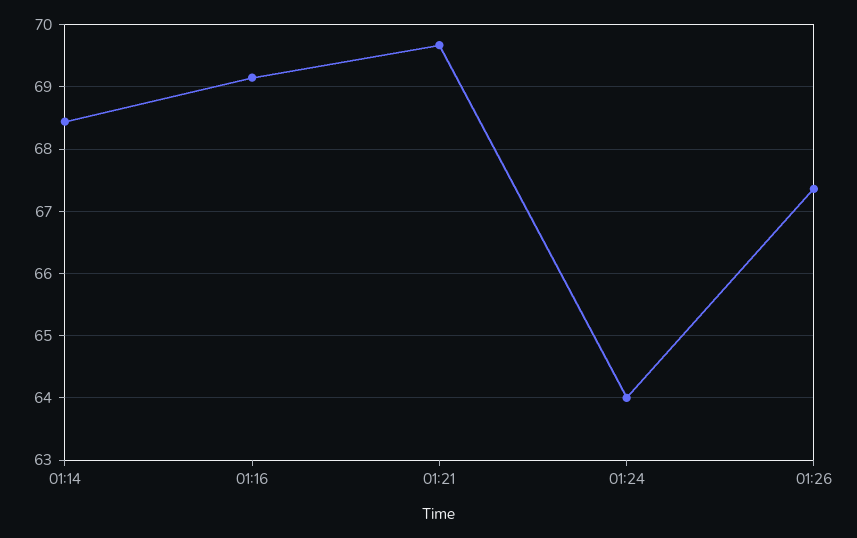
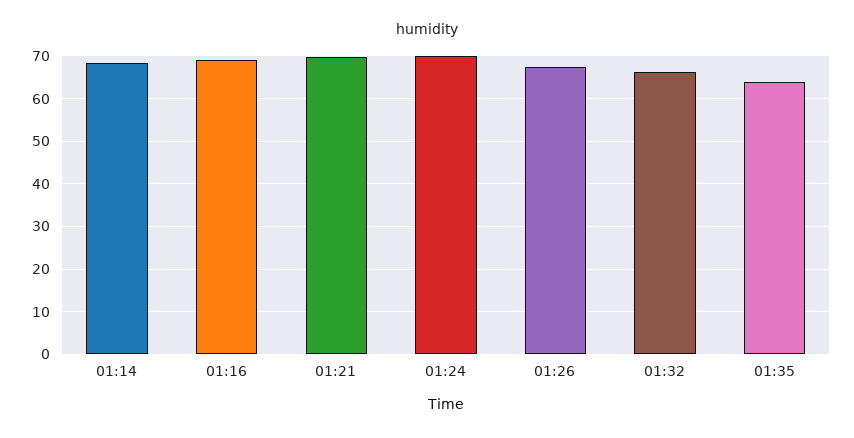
01:24: 64 -> 70
01:32: none -> 66
01:35: none -> 64

